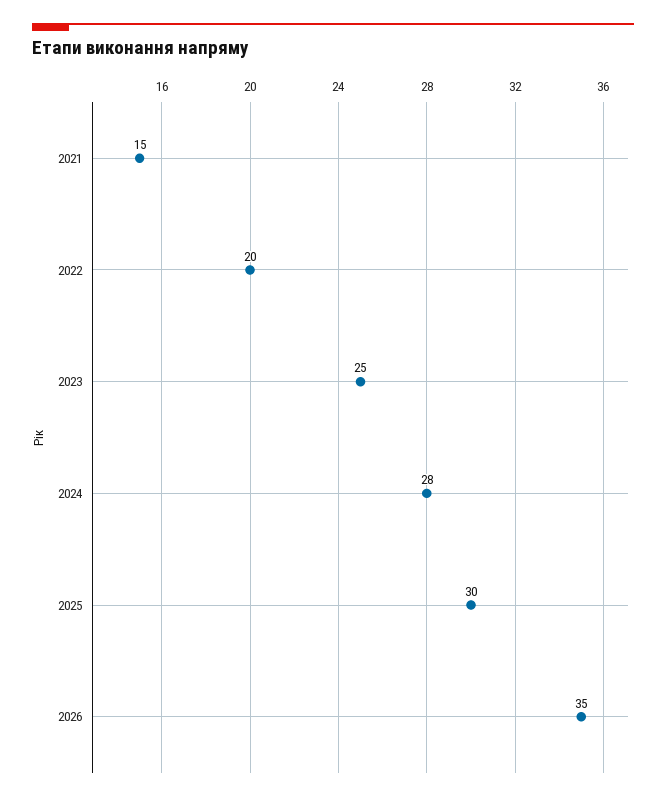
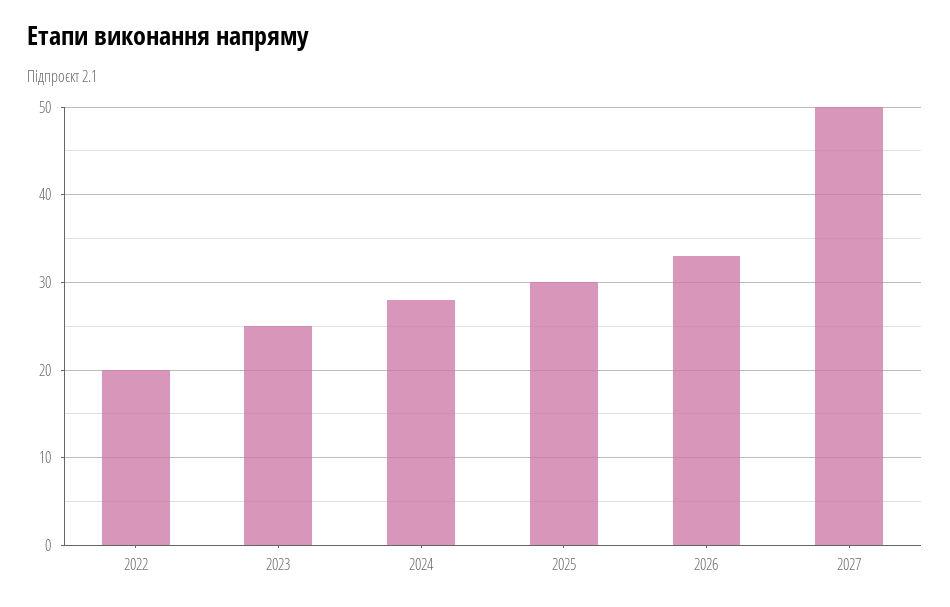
2021: 15 -> none
2026: 35 -> 33
2027: none -> 50

